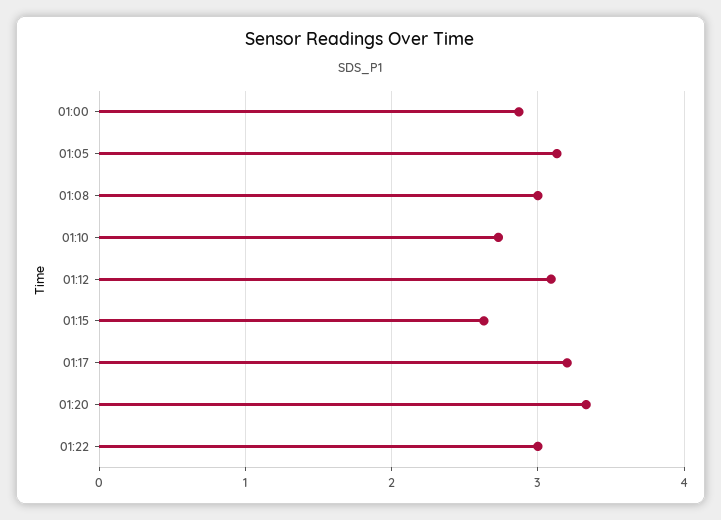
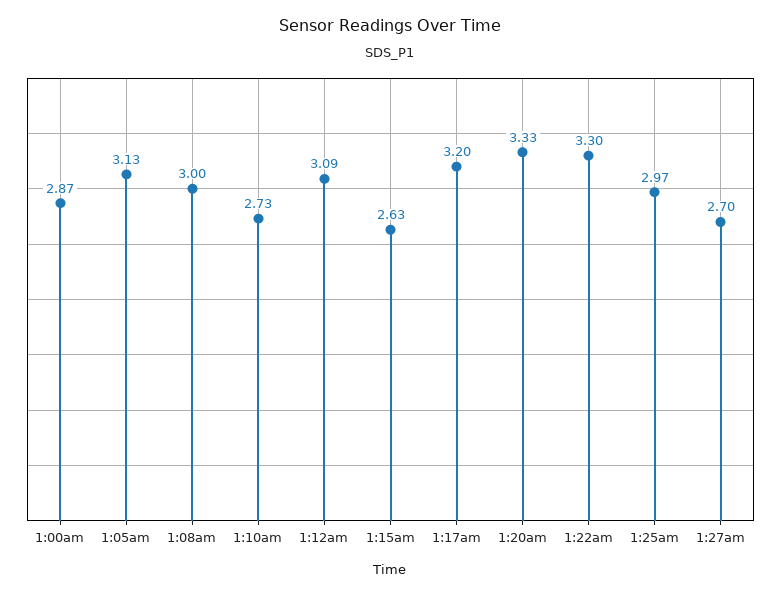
01:22: 3 -> 3.3
1:25am: none -> 2.97
1:27am: none -> 2.7

